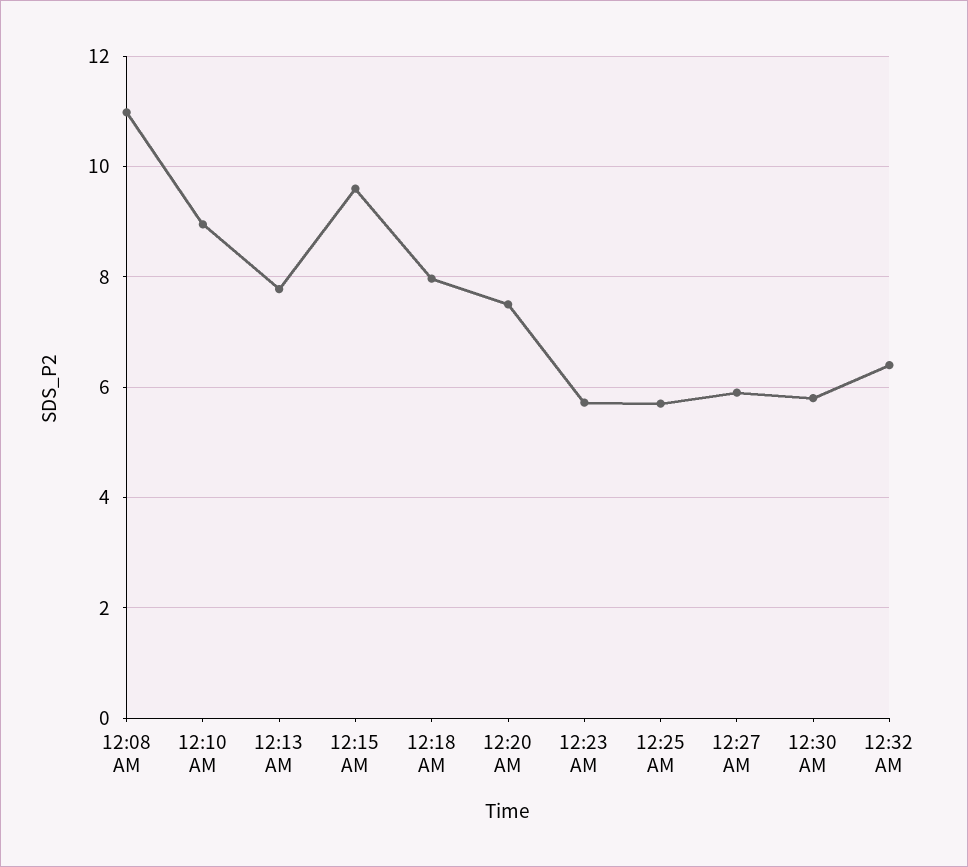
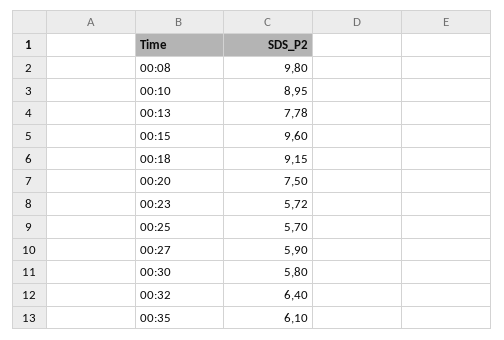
12:08 AM: 11 -> 9.8
12:18 AM: 8 -> 9.15
00:35: none -> 6.1

